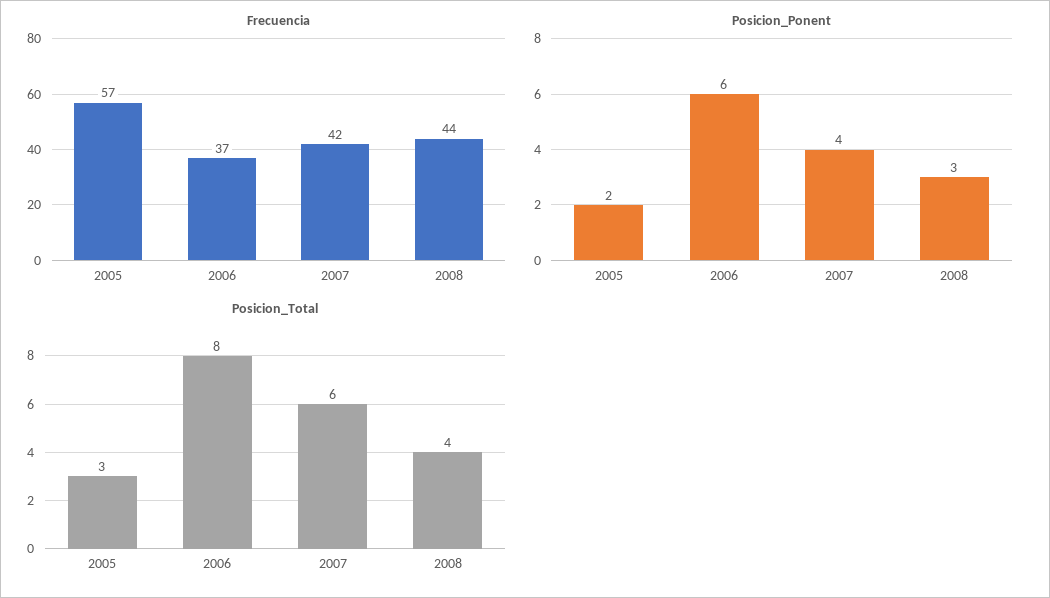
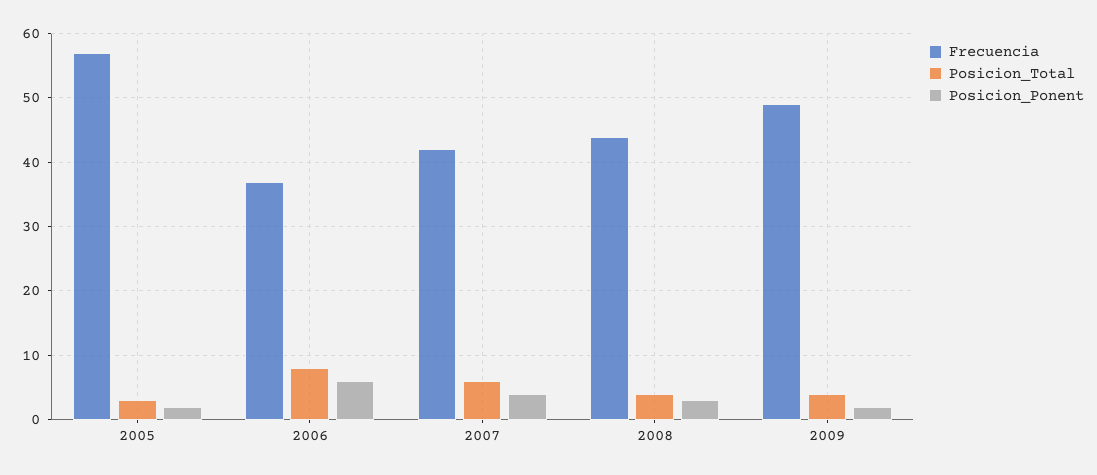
Frecuencia, 2009: none -> 49
Posicion_Total, 2009: none -> 4
Posicion_Ponent, 2009: none -> 2

